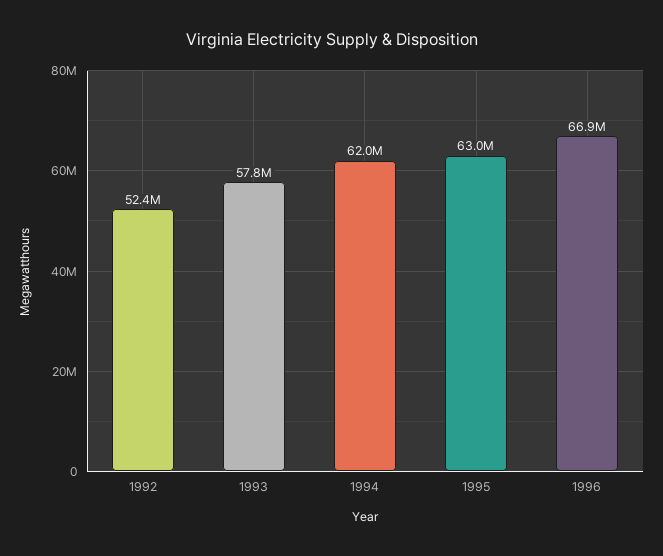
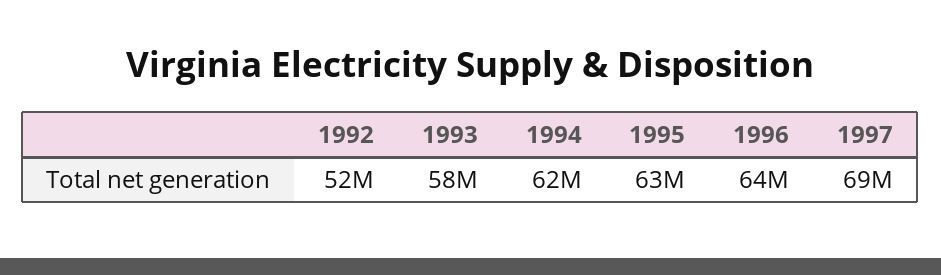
1996: 66900000 -> 64000000
1997: none -> 69000000

